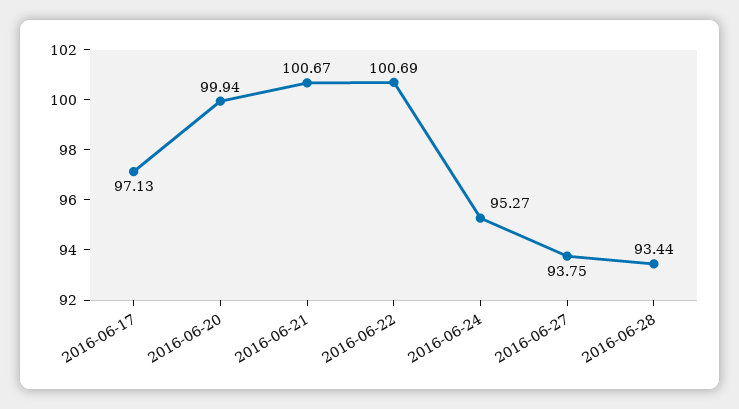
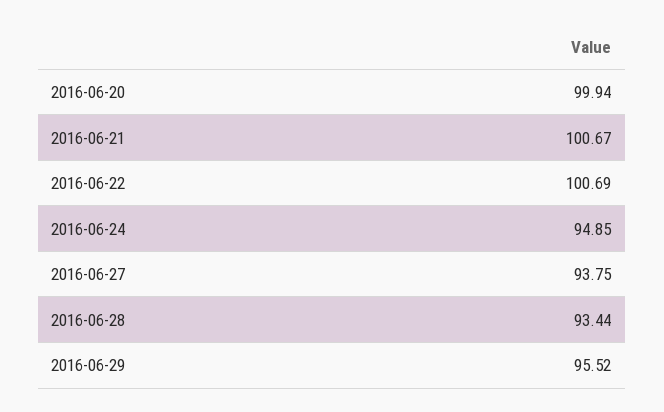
2016-06-17: 97.13 -> none
2016-06-24: 95.27 -> 94.85
2016-06-29: none -> 95.52

